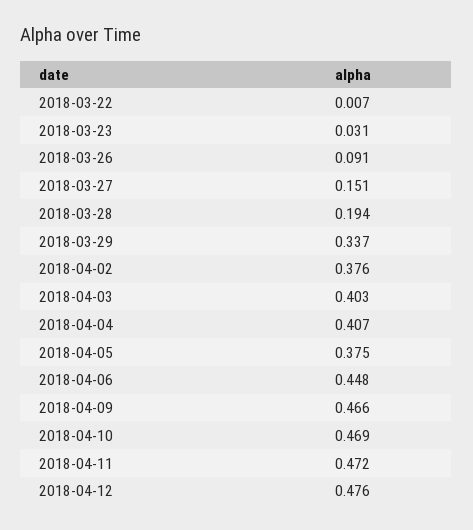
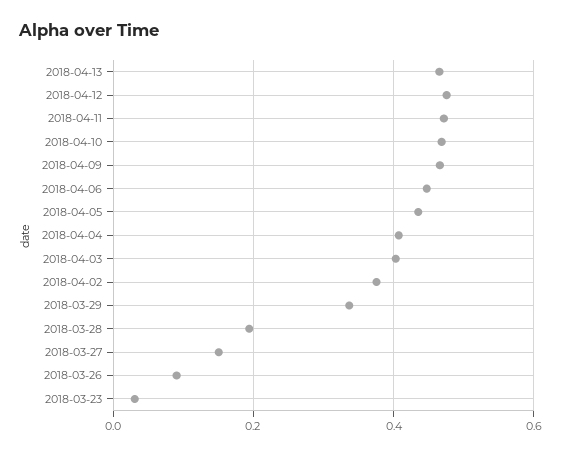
2018-03-22: 0.007 -> none
2018-04-05: 0.375 -> 0.44
2018-04-13: none -> 0.46

